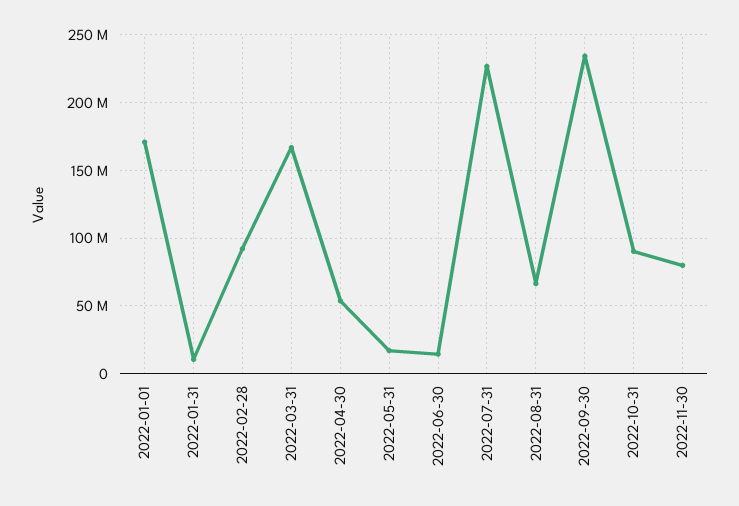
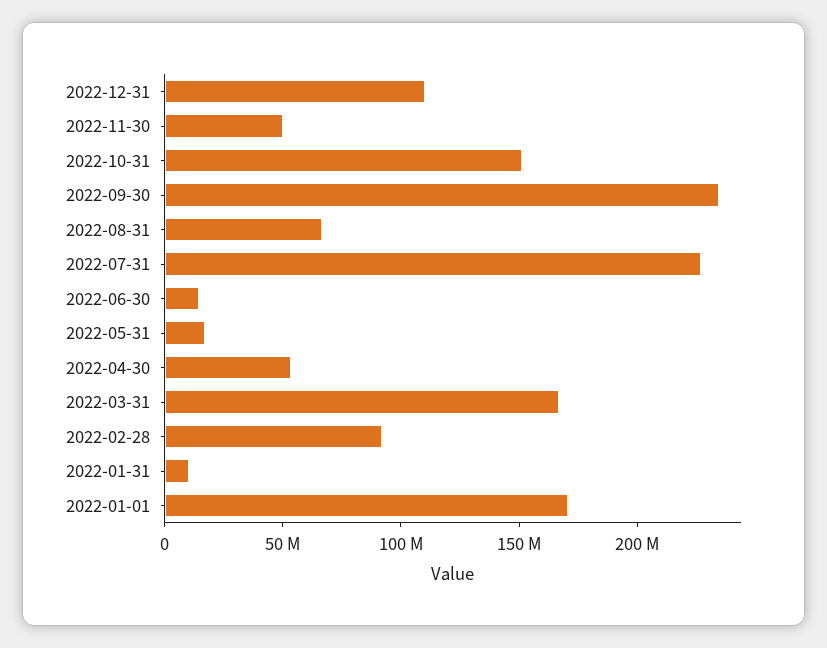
2022-10-31: 90000000 -> 150000000
2022-11-30: 80000000 -> 50000000
2022-12-31: none -> 110000000

